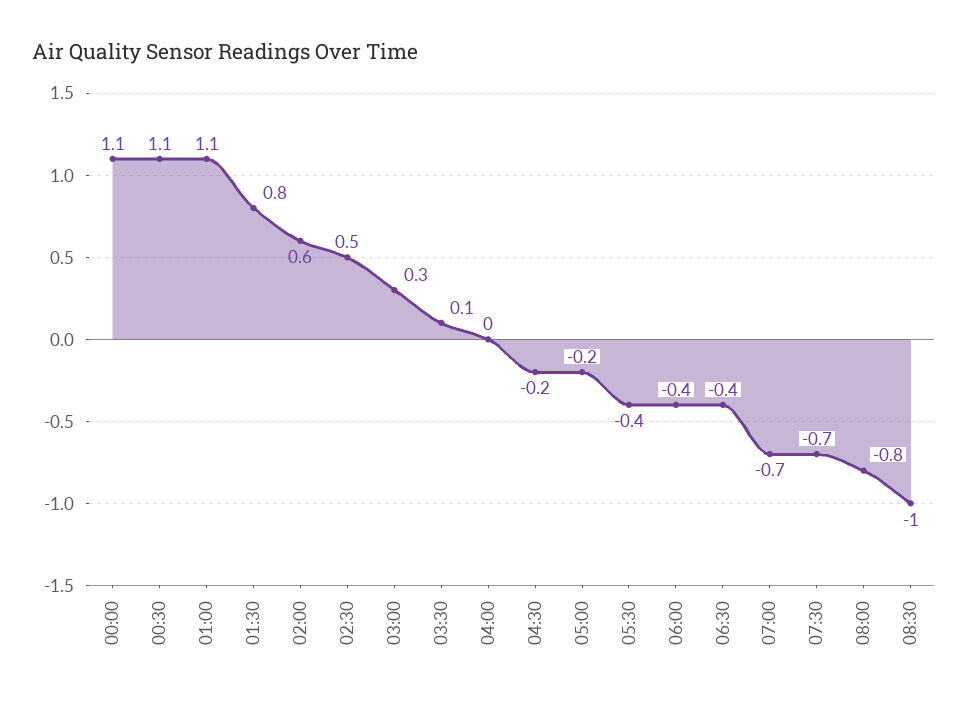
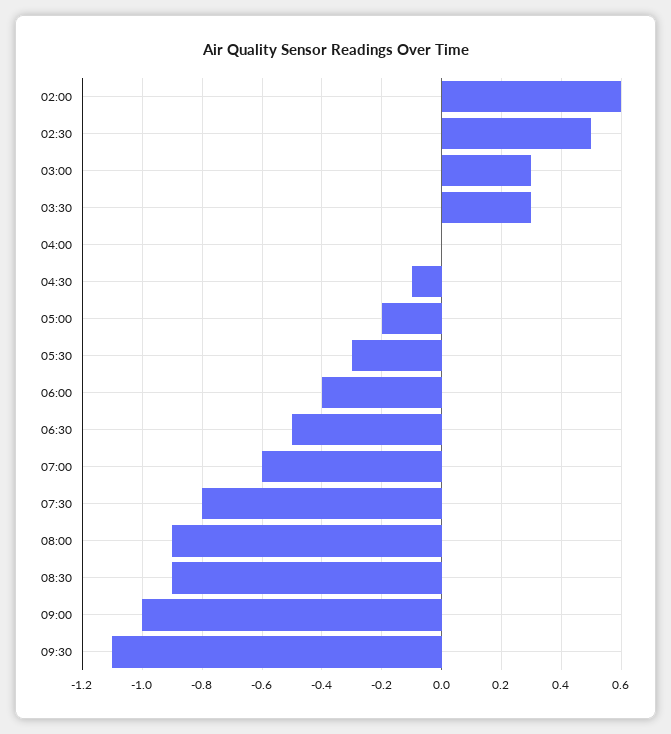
00:00: 1.1 -> none
00:30: 1.1 -> none
01:00: 1.1 -> none
01:30: 0.8 -> none
03:30: 0.1 -> 0.3
04:30: -0.2 -> -0.1
05:30: -0.4 -> -0.3
06:30: -0.4 -> -0.5
07:00: -0.7 -> -0.6
07:30: -0.7 -> -0.8
08:00: -0.8 -> -0.9
08:30: -1 -> -0.9
09:00: none -> -1
09:30: none -> -1.1

